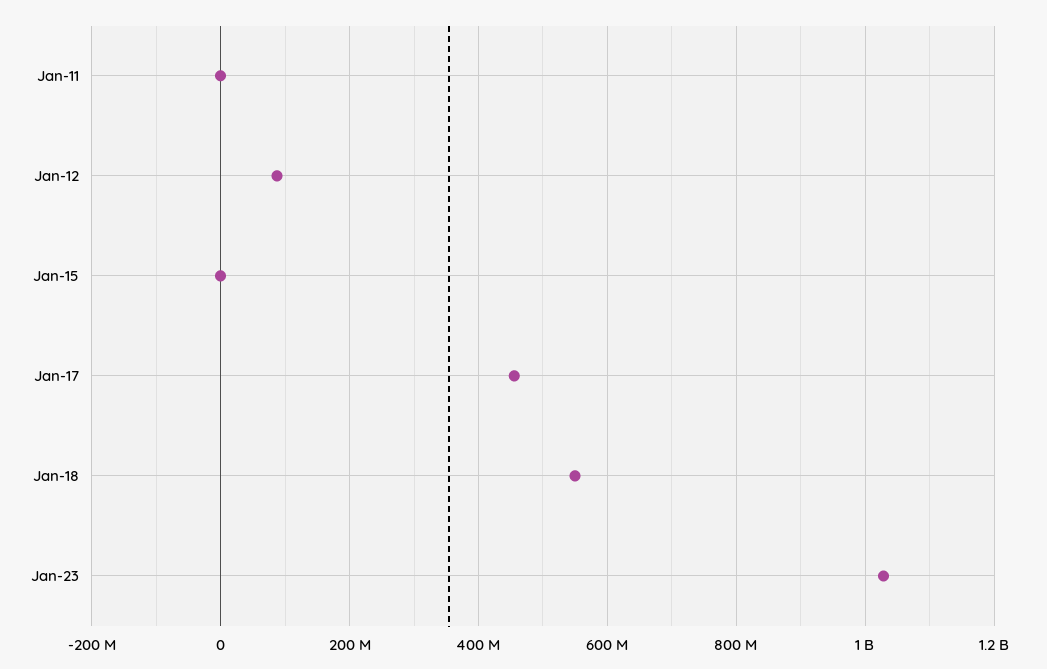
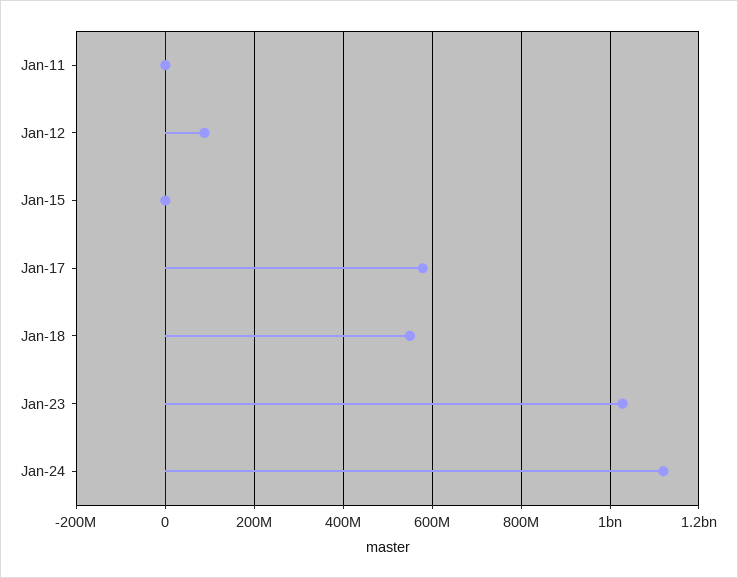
Jan-17: 460000000 -> 580000000
Jan-24: none -> 1120000000

